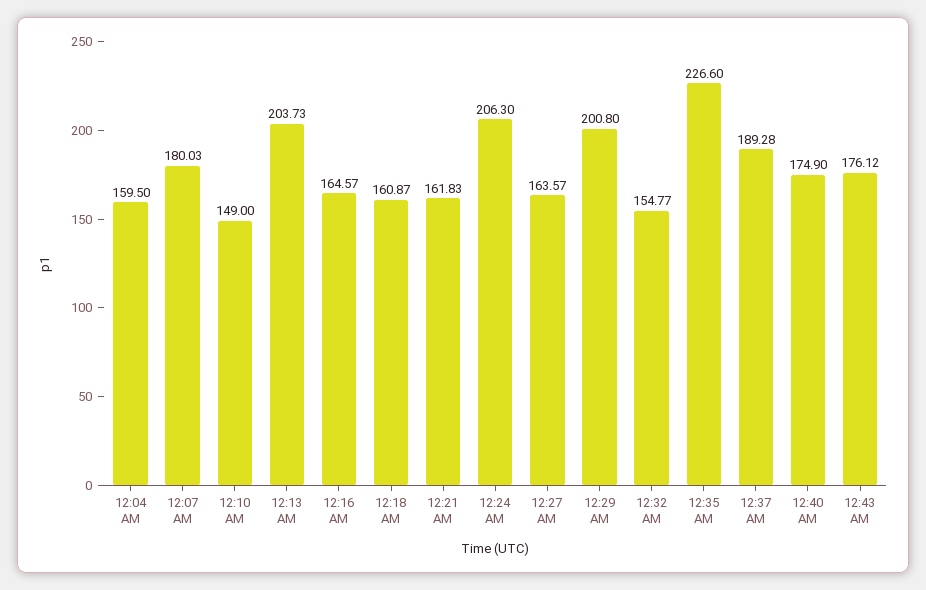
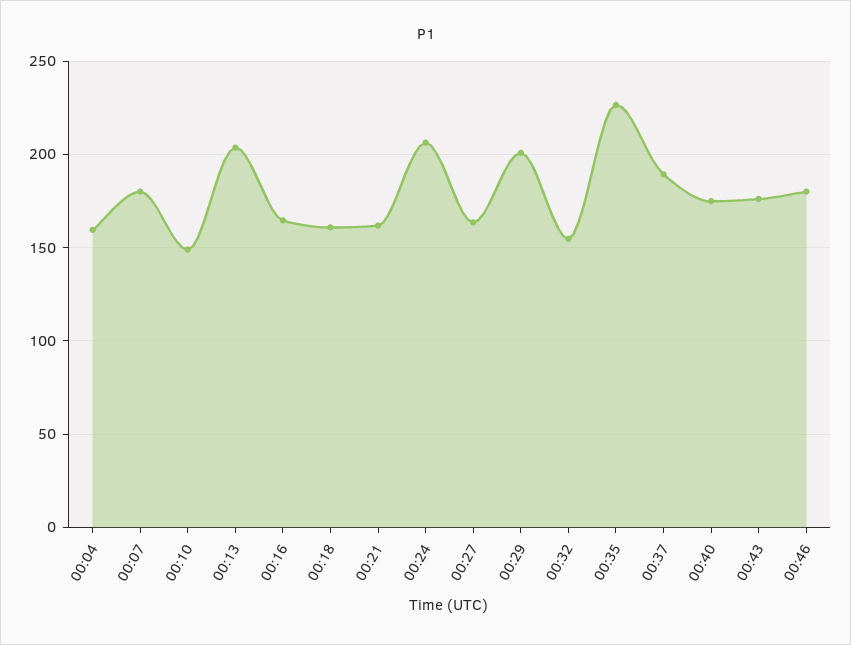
00:46: none -> 180

